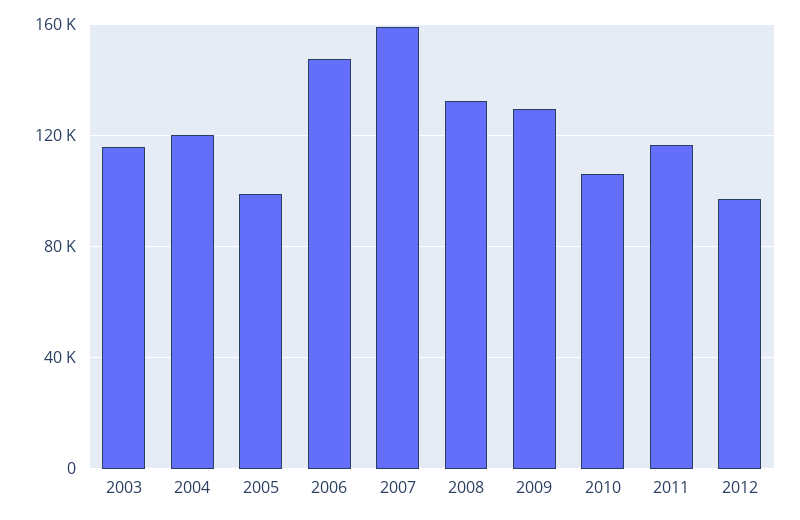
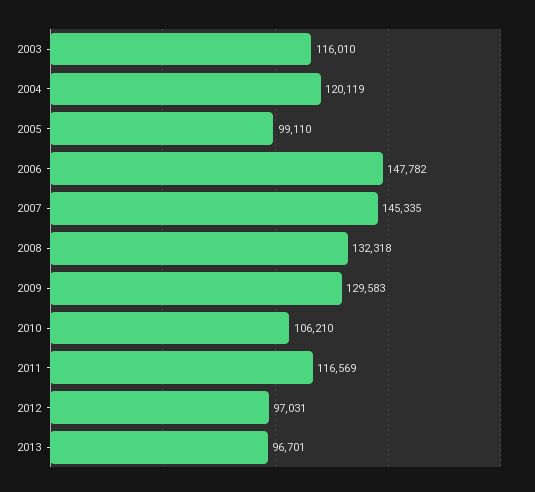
2007: 160000 -> 145335
2013: none -> 96701

